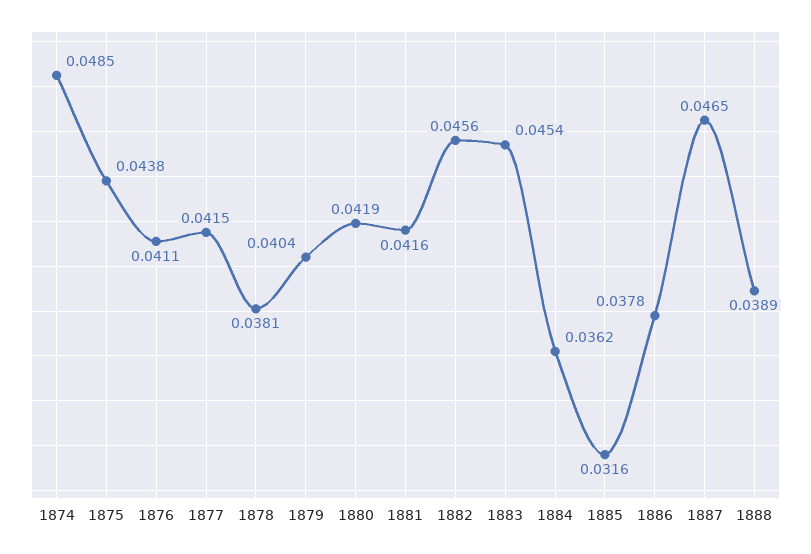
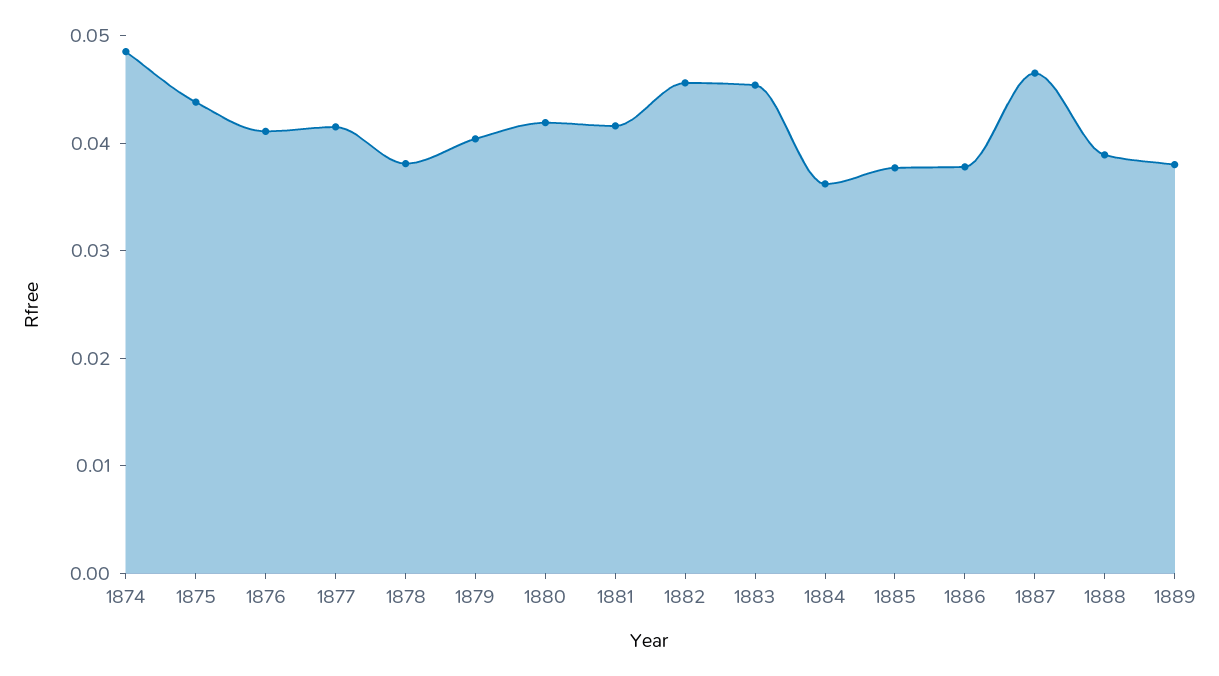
1885: 0.0316 -> 0.038
1889: none -> 0.038

